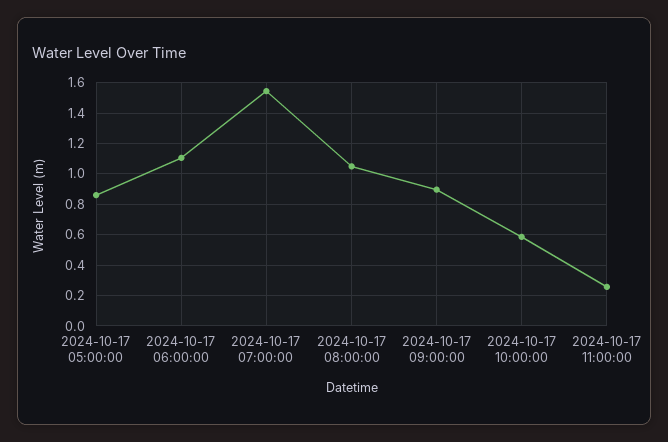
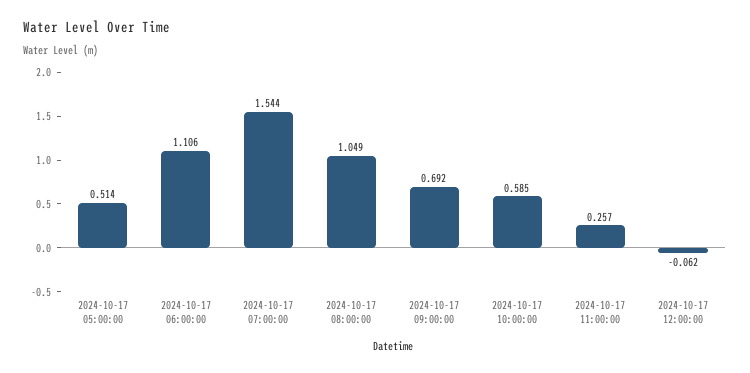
2024-10-17 05:00:00: 0.85 -> 0.514
2024-10-17 09:00:00: 0.9 -> 0.692
2024-10-17 12:00:00: none -> -0.062

